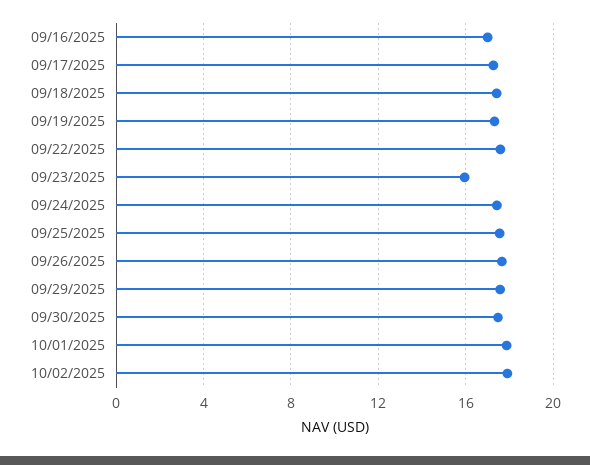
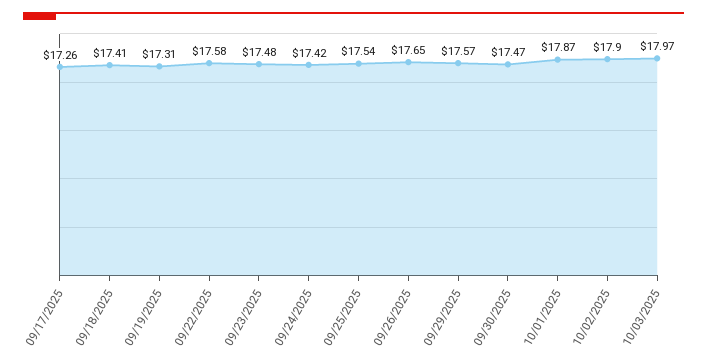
09/16/2025: 17 -> none
09/23/2025: 16 -> 17.48
10/03/2025: none -> 17.97

